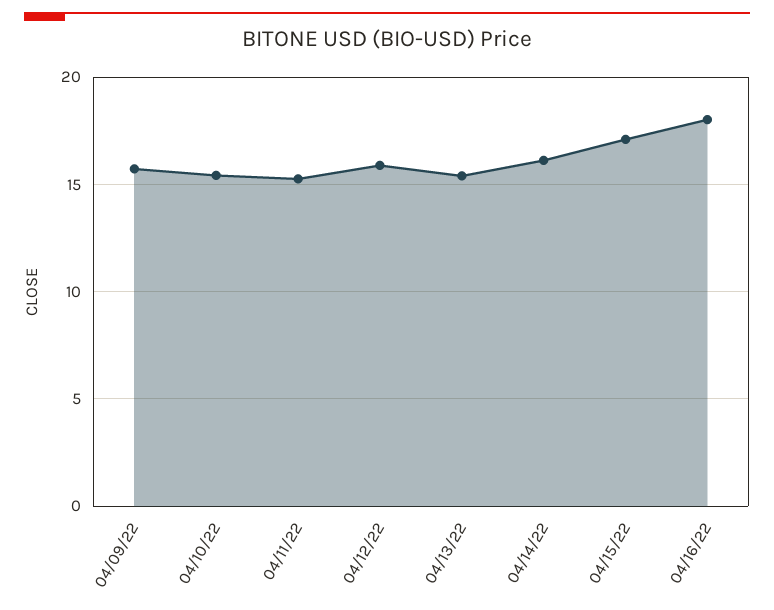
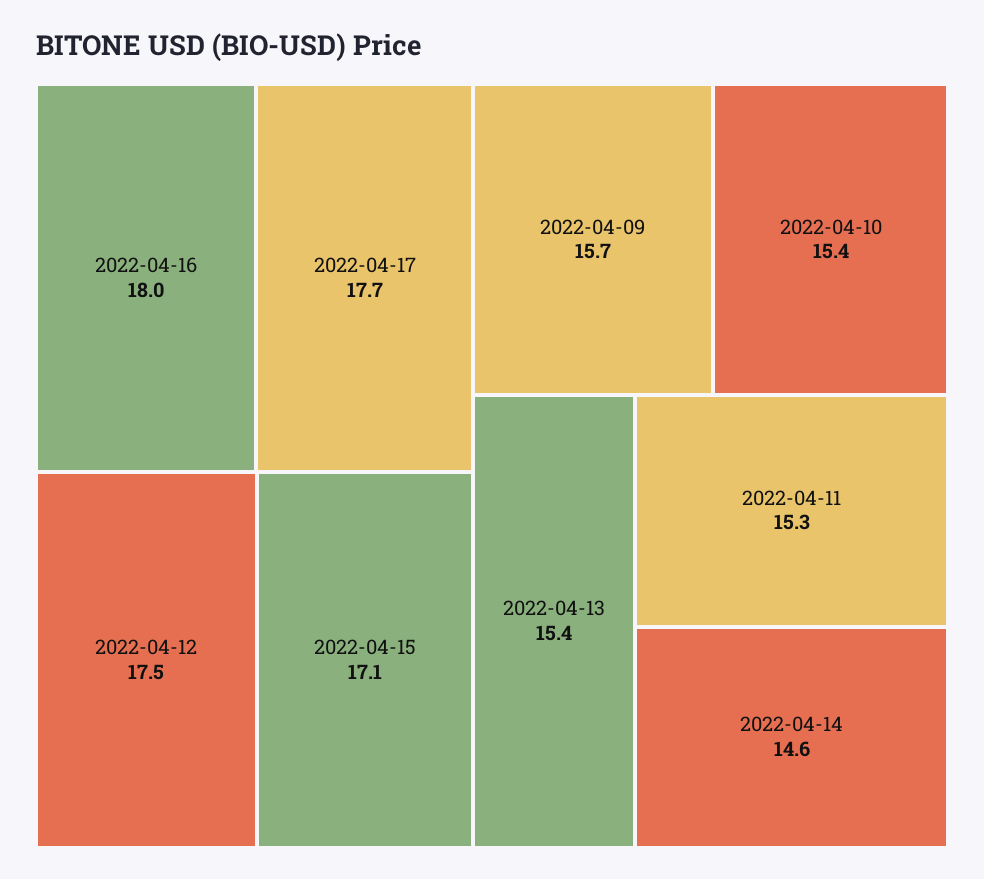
04/12/22: 16 -> 17.5
04/14/22: 16 -> 14.6
2022-04-17: none -> 17.7

